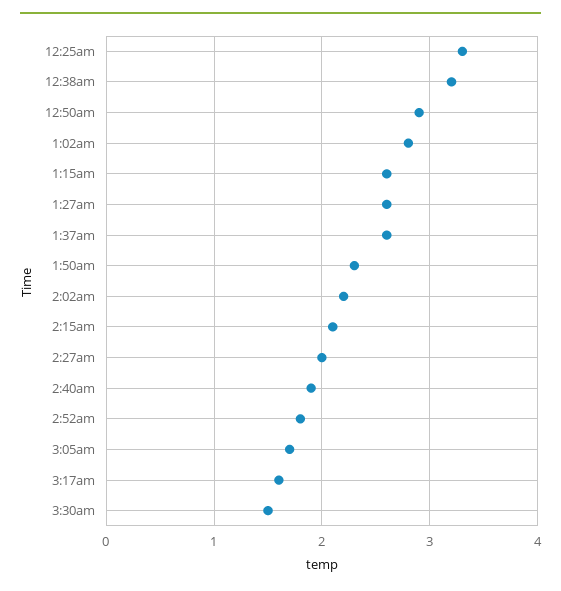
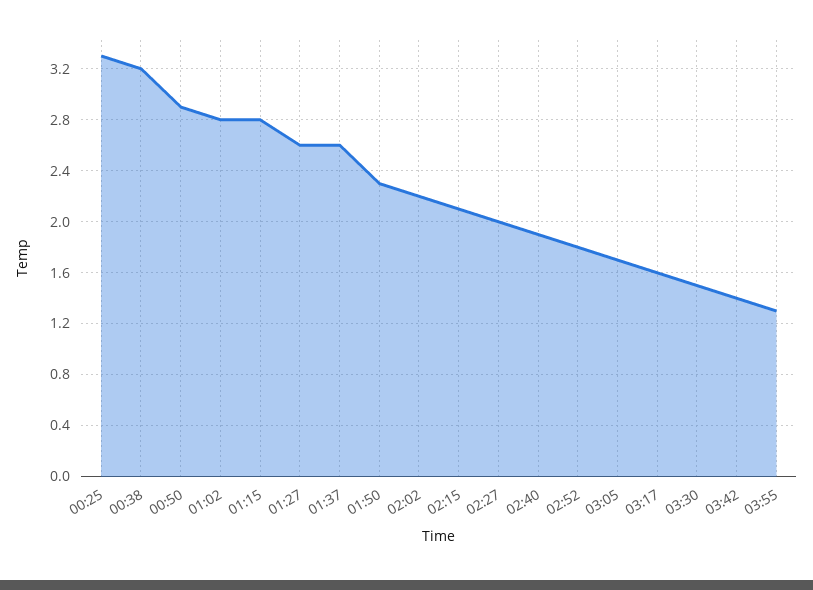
1:15am: 2.6 -> 2.8
03:42: none -> 1.4
03:55: none -> 1.3

